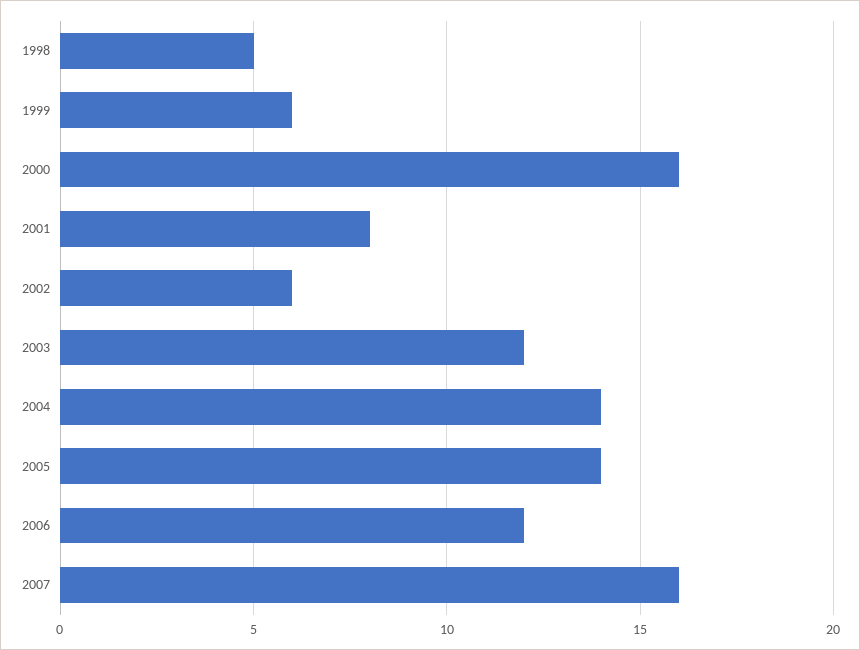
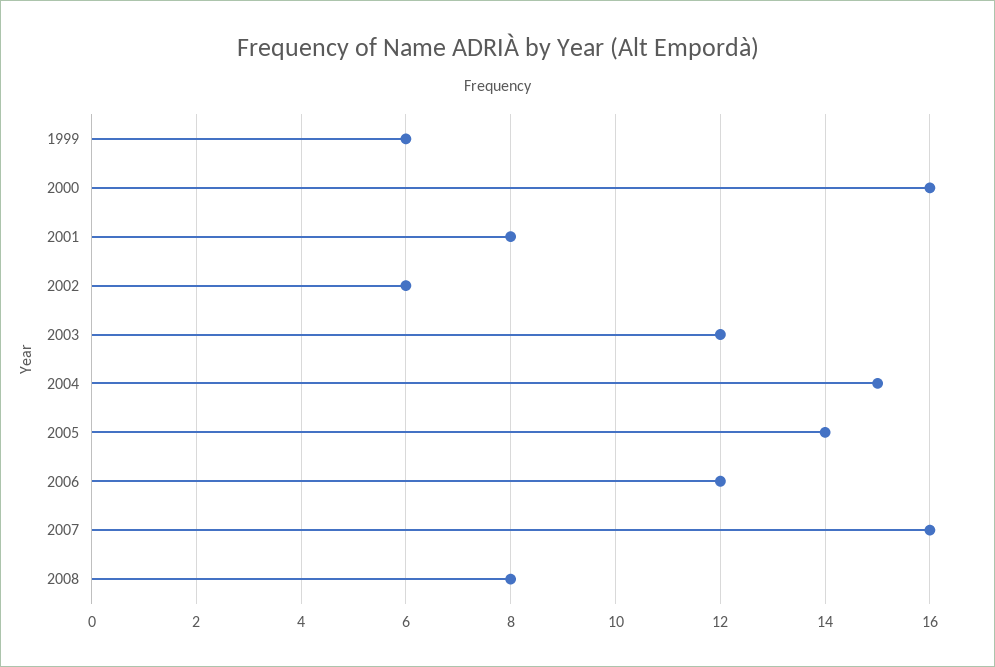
1998: 5 -> none
2004: 14 -> 15
2008: none -> 8

